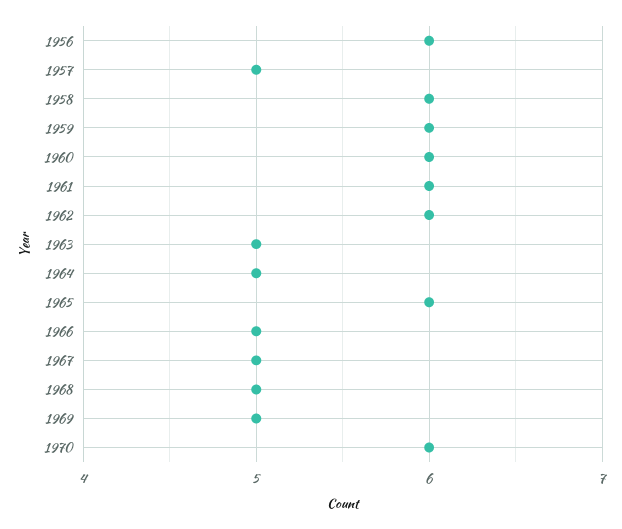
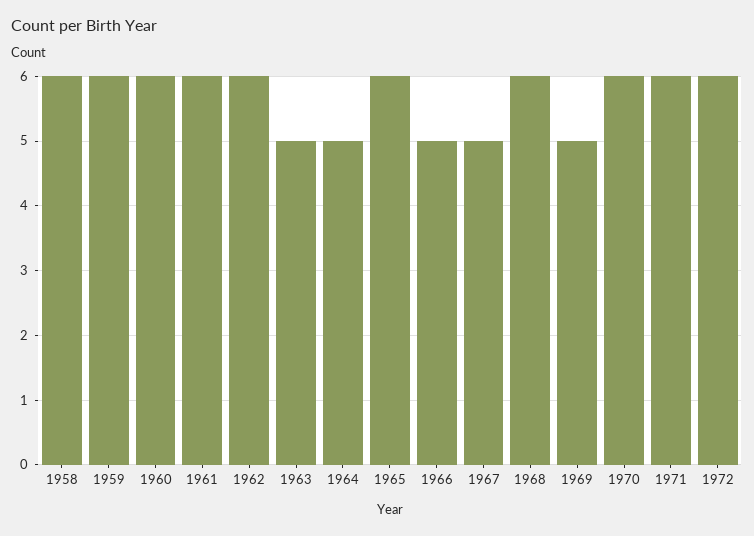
1956: 6 -> none
1957: 5 -> none
1968: 5 -> 6
1971: none -> 6
1972: none -> 6

